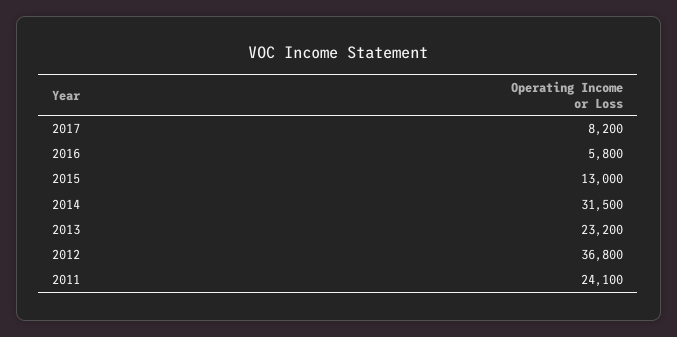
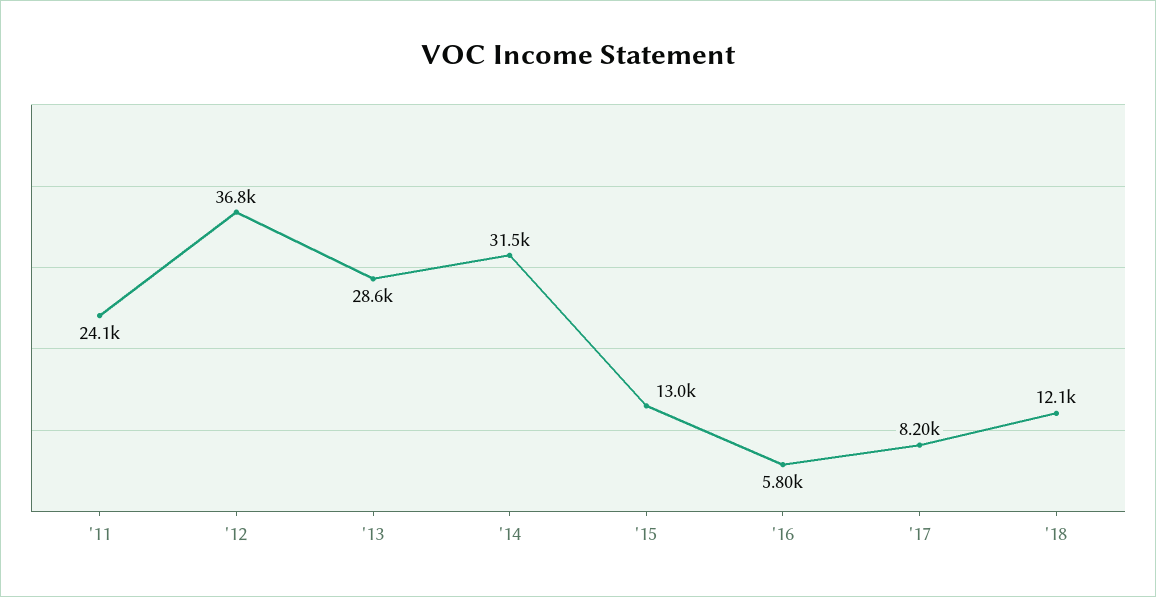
2013: 23200 -> 28600
'18: none -> 12100

